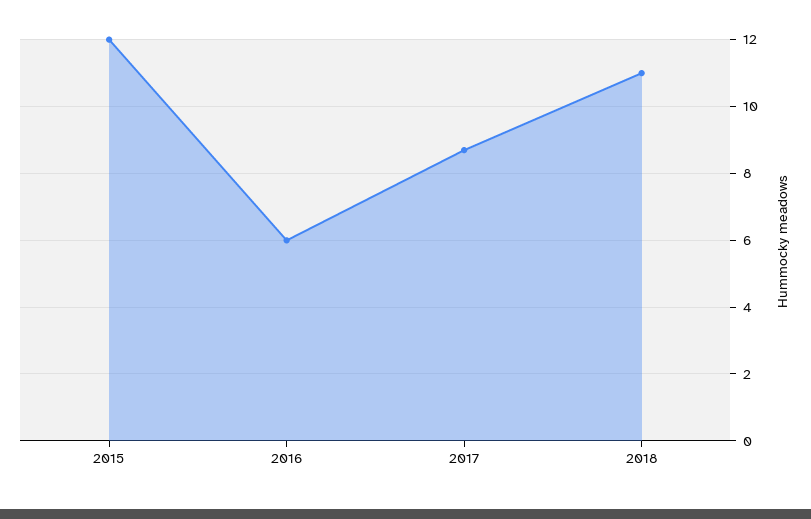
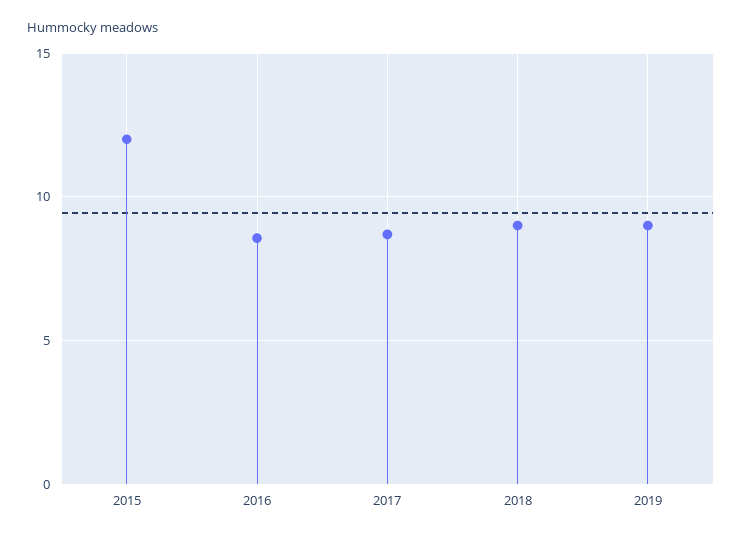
2016: 6 -> 8.5
2018: 11 -> 9
2019: none -> 9

